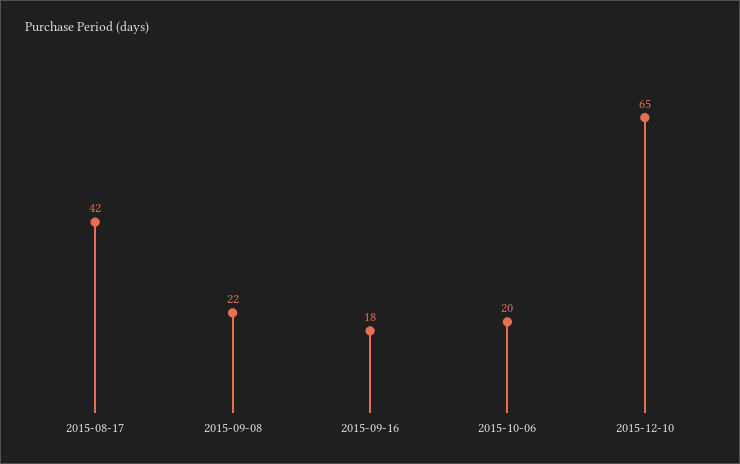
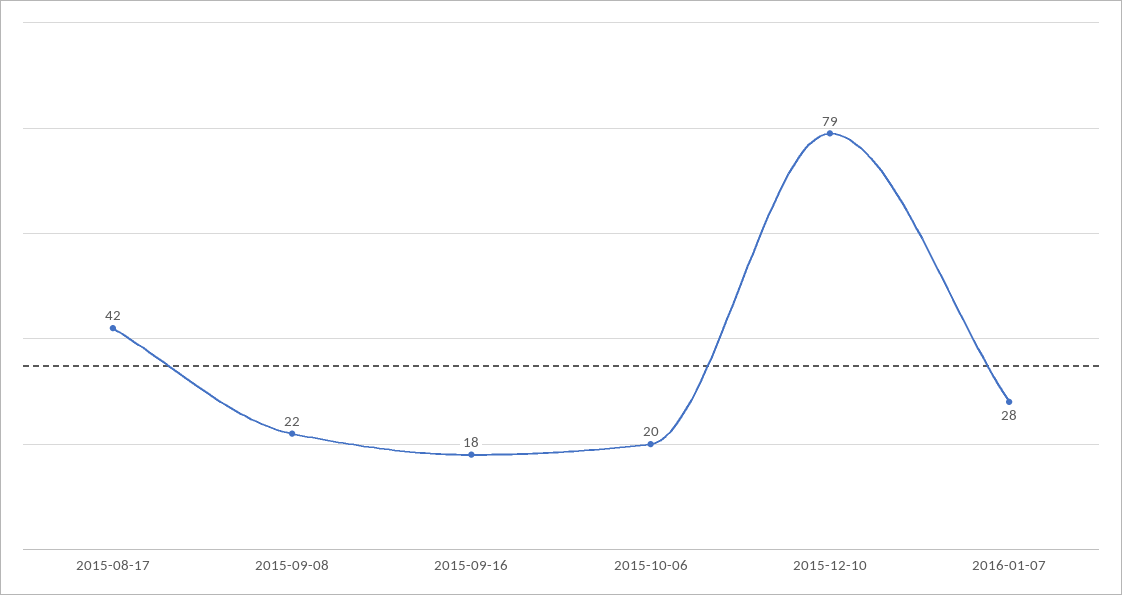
2015-12-10: 65 -> 79
2016-01-07: none -> 28

